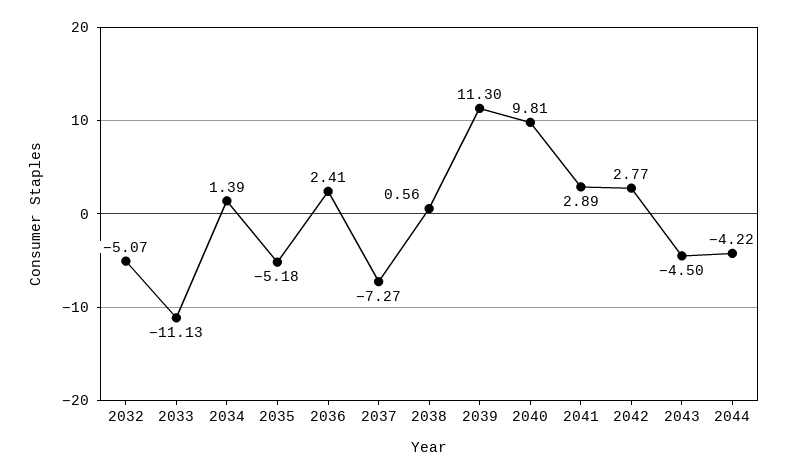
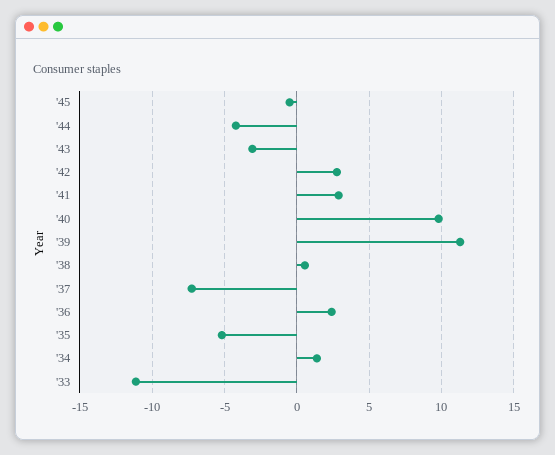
2032: -5.07 -> none
2043: -4.5 -> -3
'45: none -> -0.5

